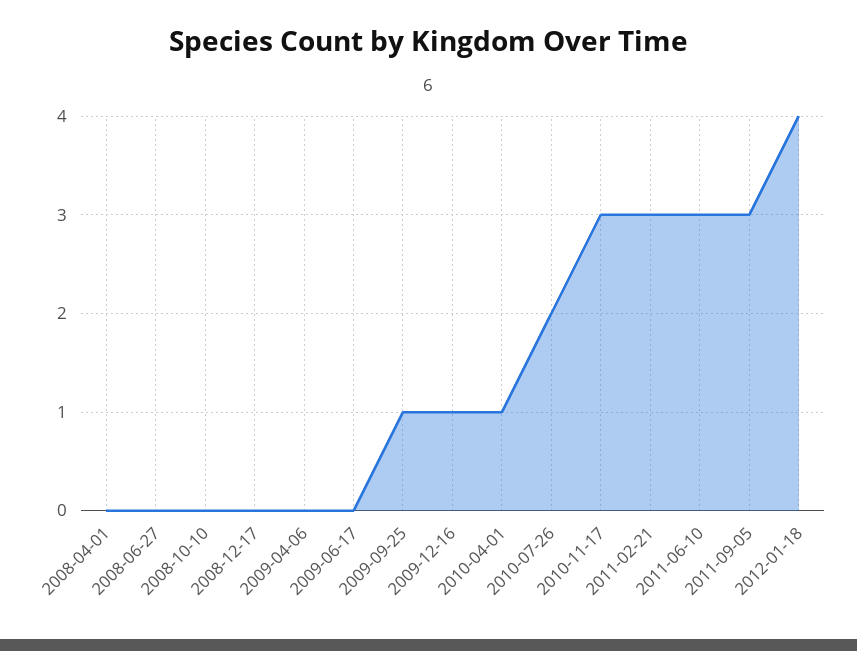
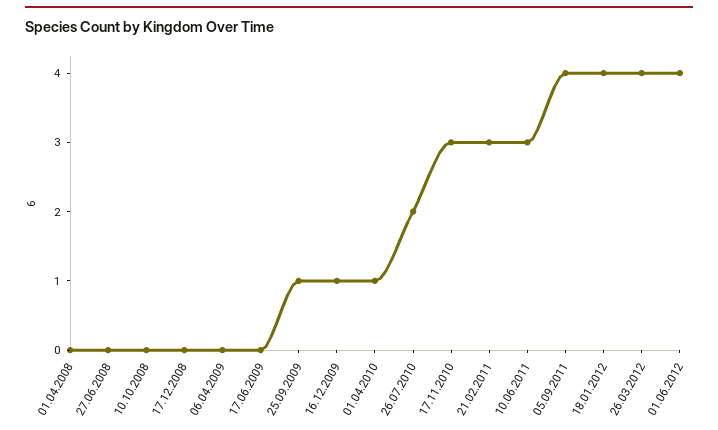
2011-09-05: 3 -> 4
26.03.2012: none -> 4
01.06.2012: none -> 4

